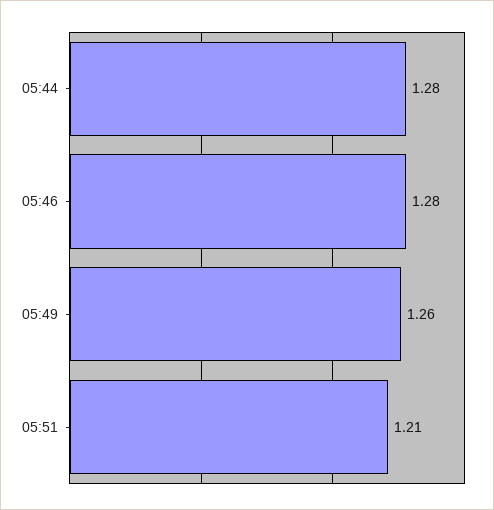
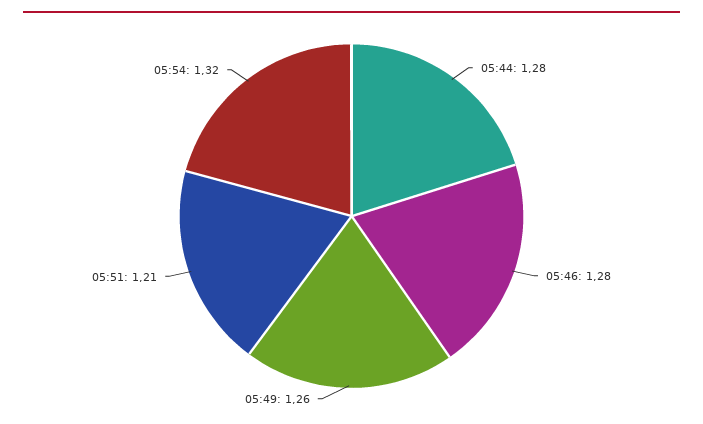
05:54: none -> 1.32

